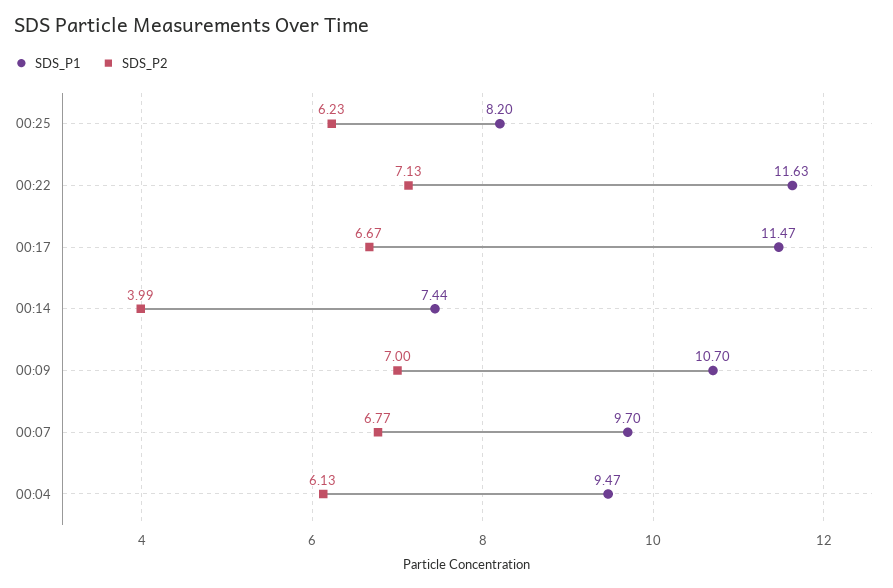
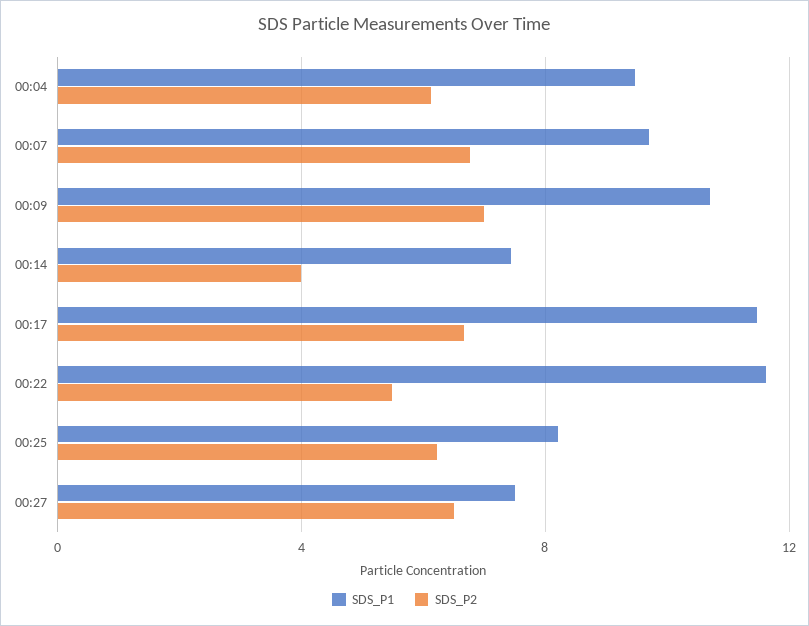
SDS_P2, 00:22: 7.13 -> 5.5
SDS_P1, 00:27: none -> 7.5
SDS_P2, 00:27: none -> 6.5

